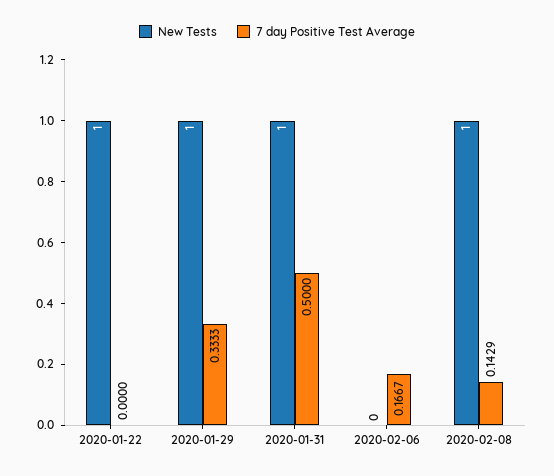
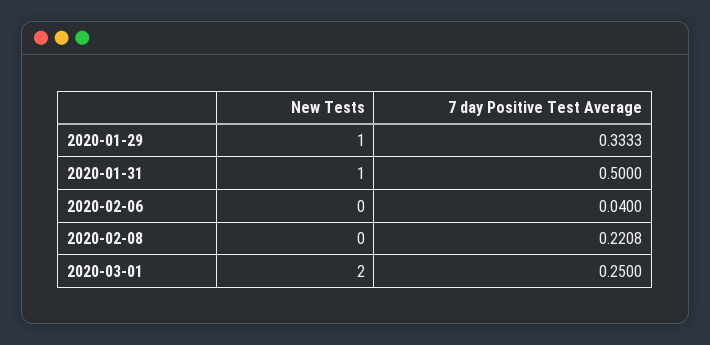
New Tests, 2020-01-22: 1 -> none
7 day Positive Test Average, 2020-01-22: 0 -> none
7 day Positive Test Average, 2020-02-06: 0.1667 -> 0.04
New Tests, 2020-02-08: 1 -> 0
7 day Positive Test Average, 2020-02-08: 0.1429 -> 0.2208
New Tests, 2020-03-01: none -> 2
7 day Positive Test Average, 2020-03-01: none -> 0.25

